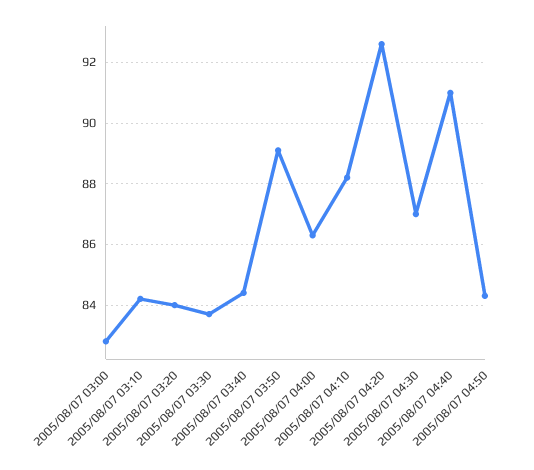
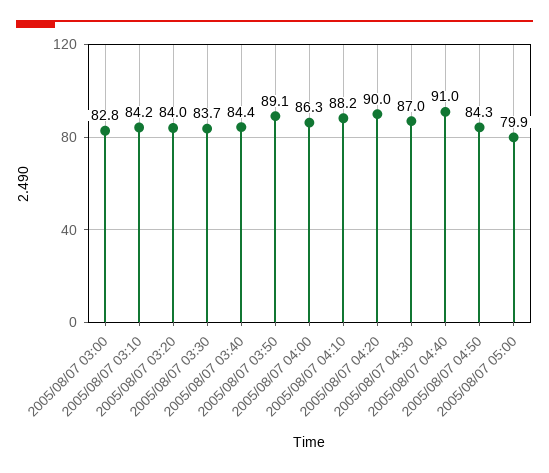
2005/08/07 04:20: 92.5 -> 90
2005/08/07 05:00: none -> 79.9

